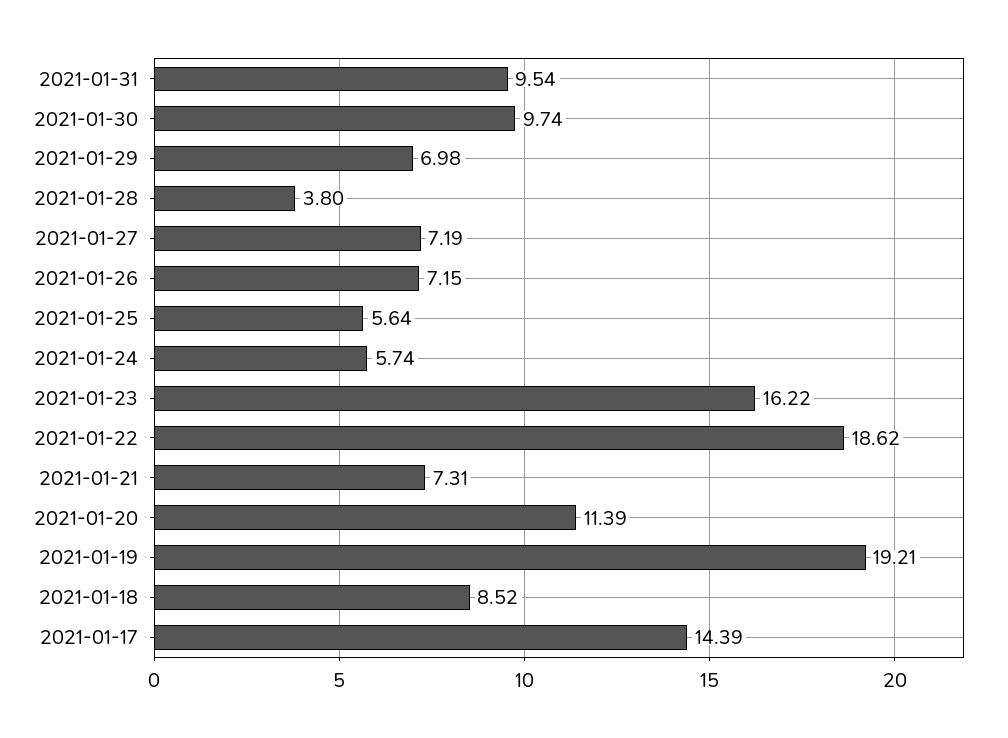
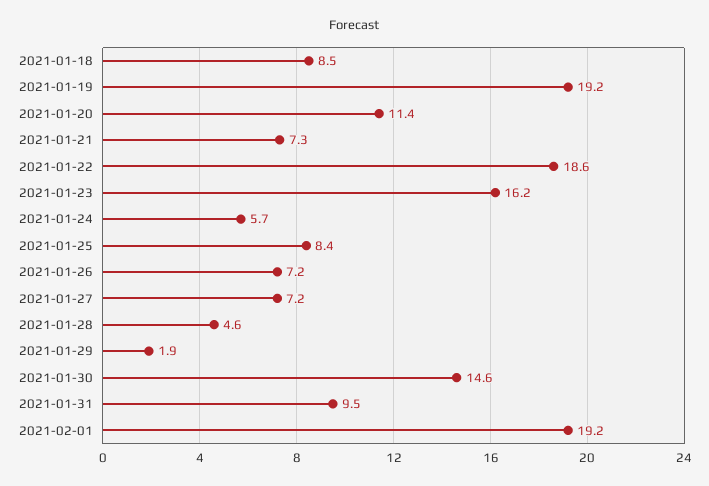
2021-01-30: 9.74 -> 14.6
2021-01-29: 6.98 -> 1.9
2021-01-28: 3.8 -> 4.6
2021-01-25: 5.64 -> 8.4
2021-01-17: 14.39 -> none
2021-02-01: none -> 19.2

